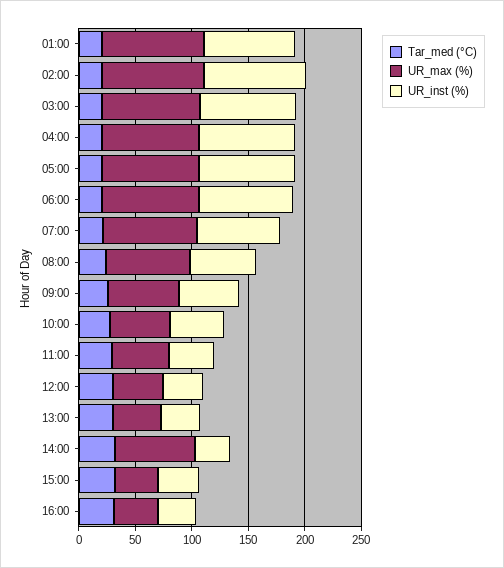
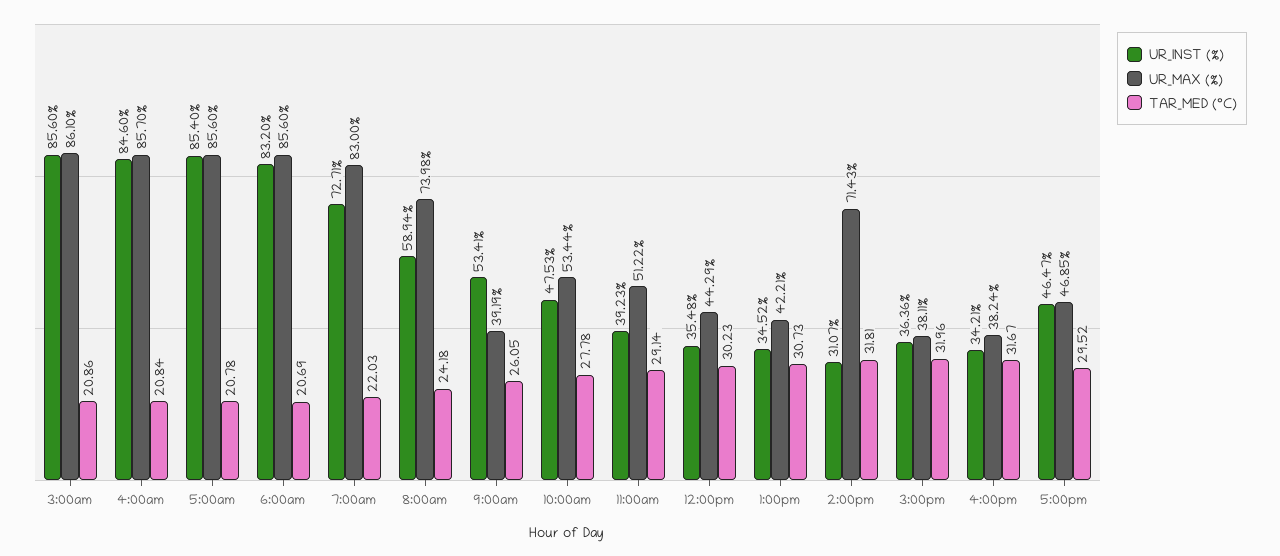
Tar_med (°C), 01:00: 20 -> none
UR_max (%), 01:00: 90 -> none
UR_inst (%), 01:00: 80 -> none
Tar_med (°C), 02:00: 20 -> none
UR_max (%), 02:00: 90 -> none
UR_inst (%), 02:00: 90 -> none
UR_max (%), 09:00: 60 -> 39.19
UR_inst (%), 5:00pm: none -> 46.47
UR_max (%), 5:00pm: none -> 46.85
Tar_med (°C), 5:00pm: none -> 29.52

